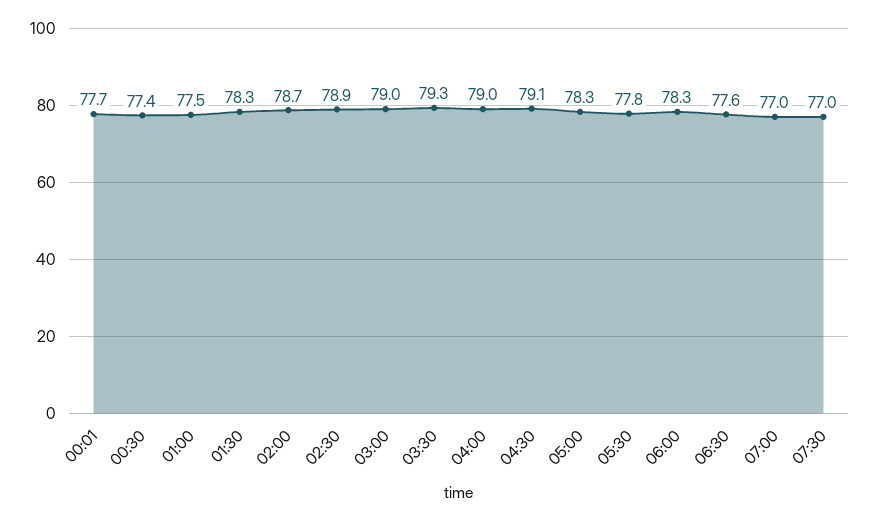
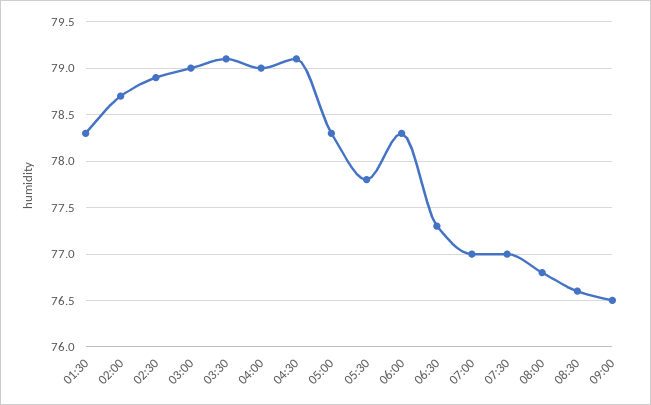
00:01: 77.7 -> none
00:30: 77.4 -> none
01:00: 77.5 -> none
03:30: 79.3 -> 79.1
06:30: 77.6 -> 77.3
08:00: none -> 76.8
08:30: none -> 76.6
09:00: none -> 76.5

